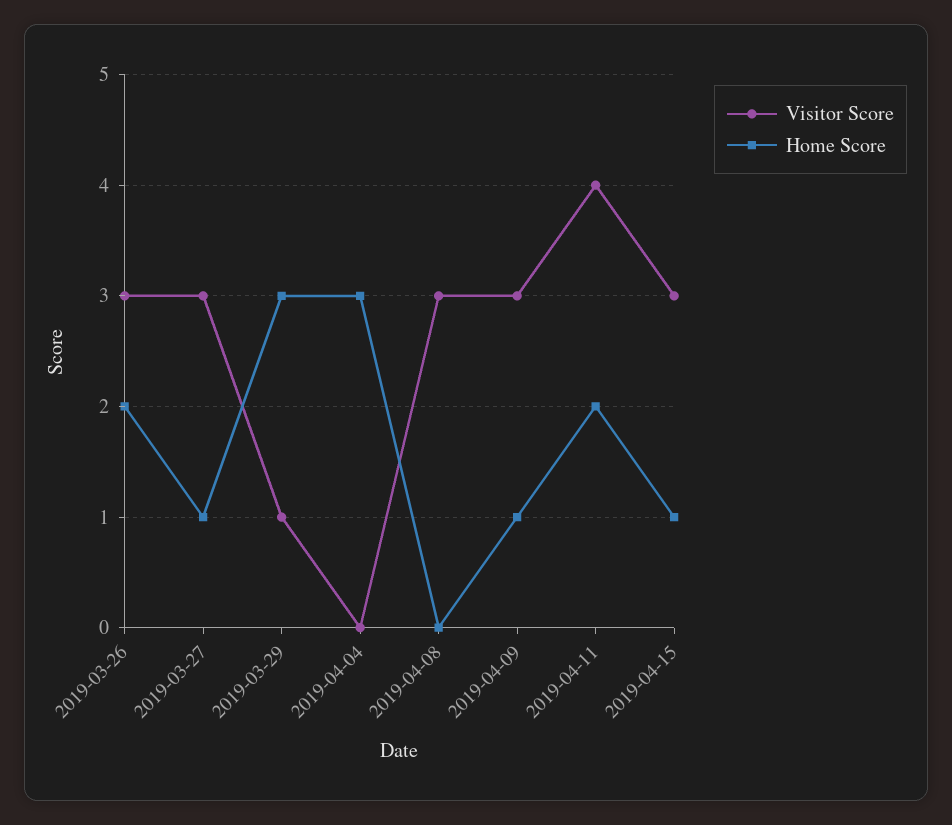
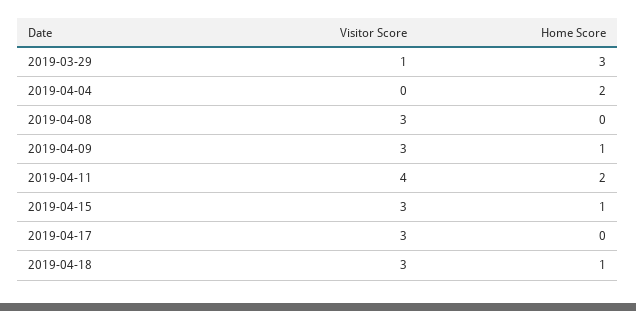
Visitor Score, 2019-03-26: 3 -> none
Home Score, 2019-03-26: 2 -> none
Visitor Score, 2019-03-27: 3 -> none
Home Score, 2019-03-27: 1 -> none
Home Score, 2019-04-04: 3 -> 2
Visitor Score, 2019-04-17: none -> 3
Home Score, 2019-04-17: none -> 0
Visitor Score, 2019-04-18: none -> 3
Home Score, 2019-04-18: none -> 1

